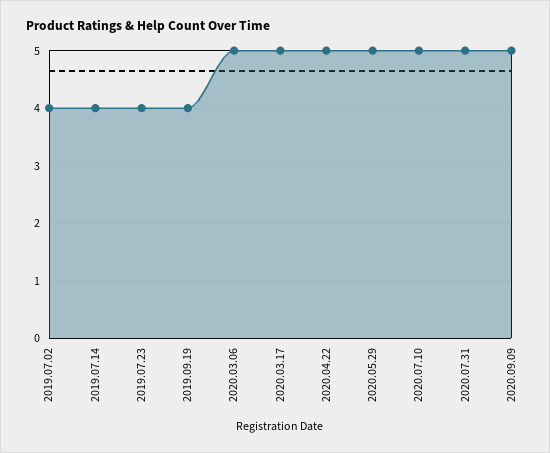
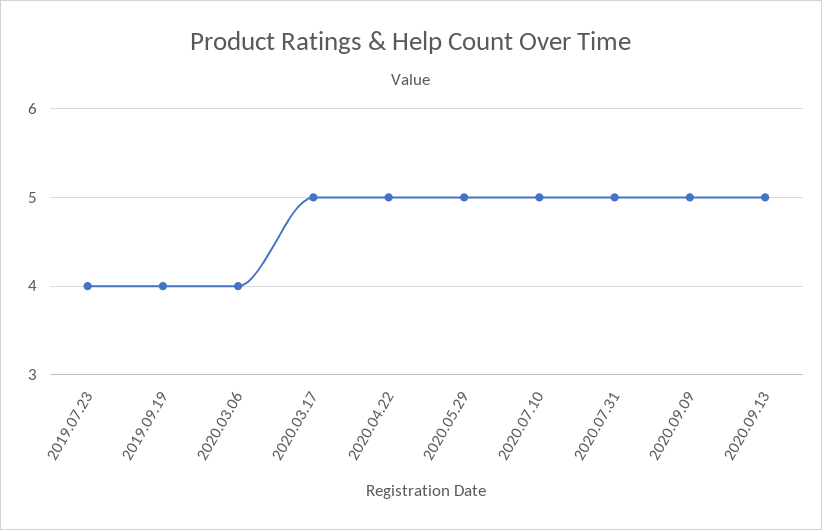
2019.07.02: 4 -> none
2019.07.14: 4 -> none
2020.03.06: 5 -> 4
2020.09.13: none -> 5

